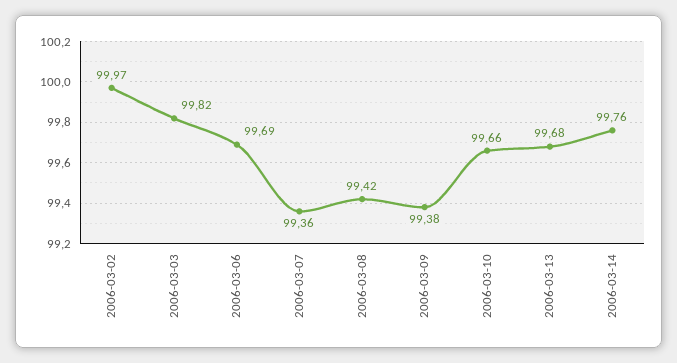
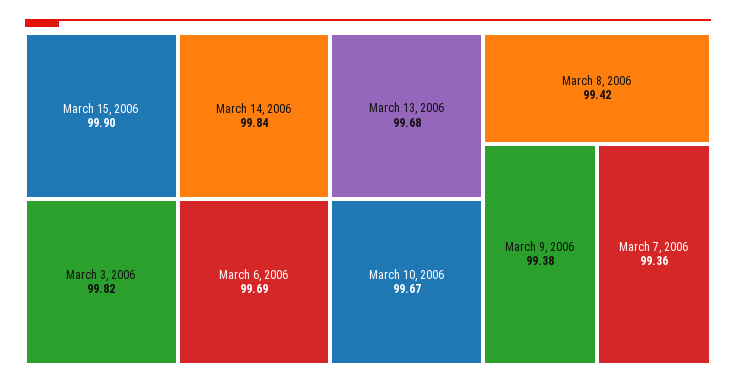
2006-03-02: 99.97 -> none
2006-03-10: 99.66 -> 99.67
2006-03-14: 99.76 -> 99.84
March 15, 2006: none -> 99.9

